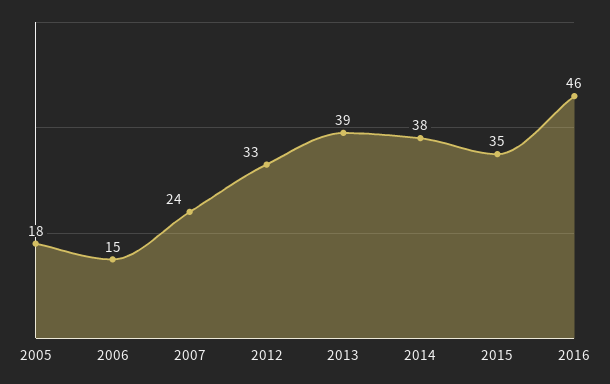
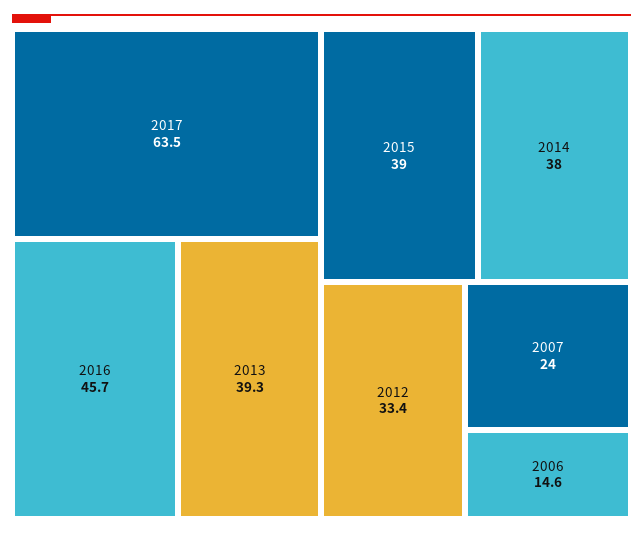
2005: 18 -> none
2015: 35 -> 39
2017: none -> 63.5

